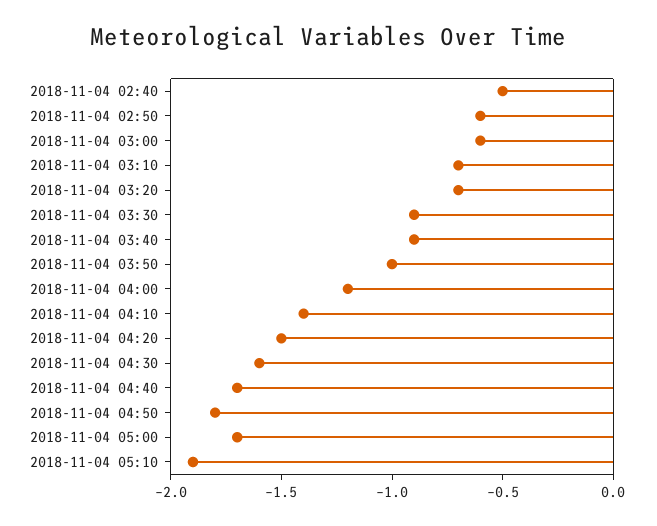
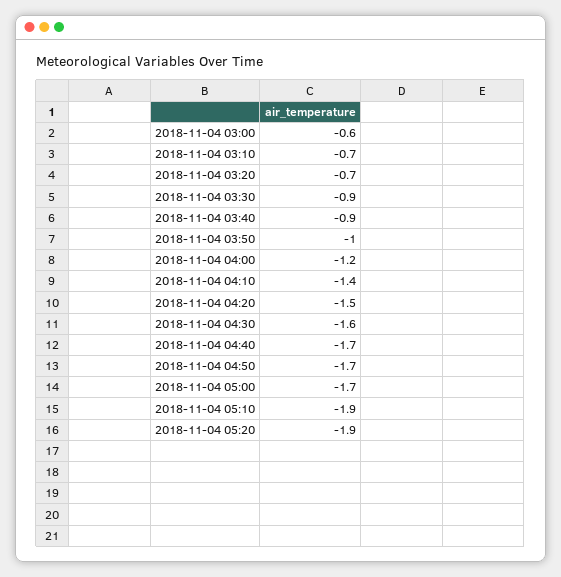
2018-11-04 02:40: -0.5 -> none
2018-11-04 02:50: -0.6 -> none
2018-11-04 04:50: -1.8 -> -1.7
2018-11-04 05:20: none -> -1.9

